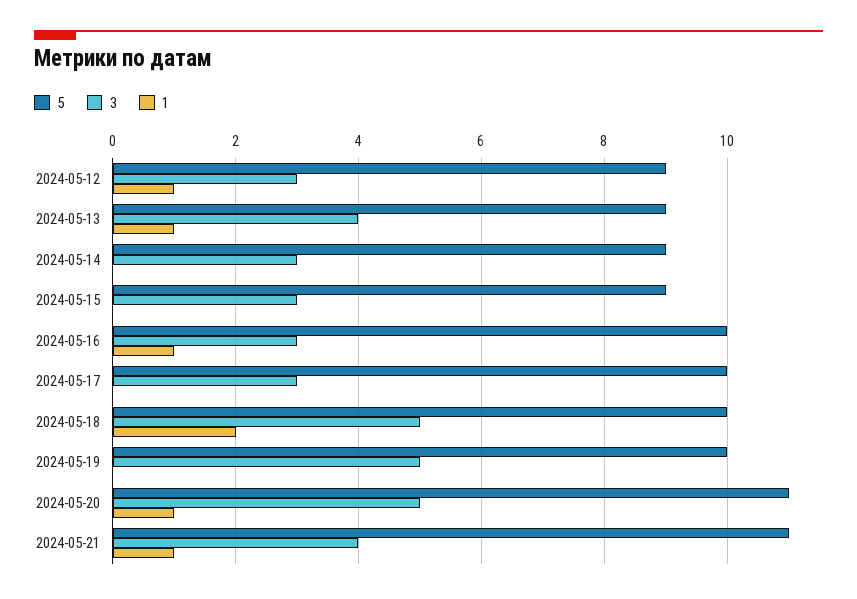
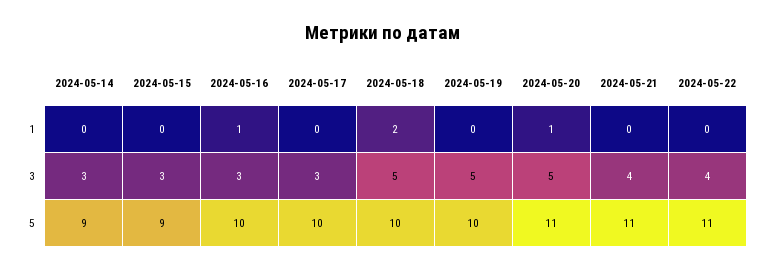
5, 2024-05-12: 9 -> none
3, 2024-05-12: 3 -> none
1, 2024-05-12: 1 -> none
5, 2024-05-13: 9 -> none
3, 2024-05-13: 4 -> none
1, 2024-05-13: 1 -> none
1, 2024-05-21: 1 -> 0
1, 2024-05-22: none -> 0
3, 2024-05-22: none -> 4
5, 2024-05-22: none -> 11

